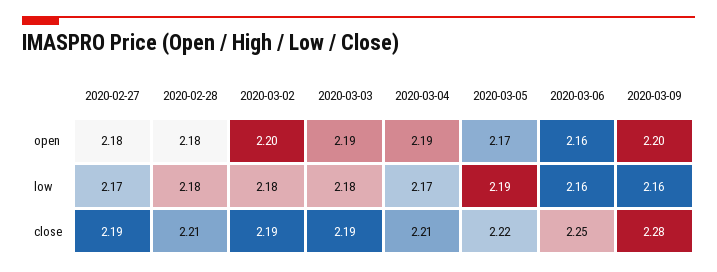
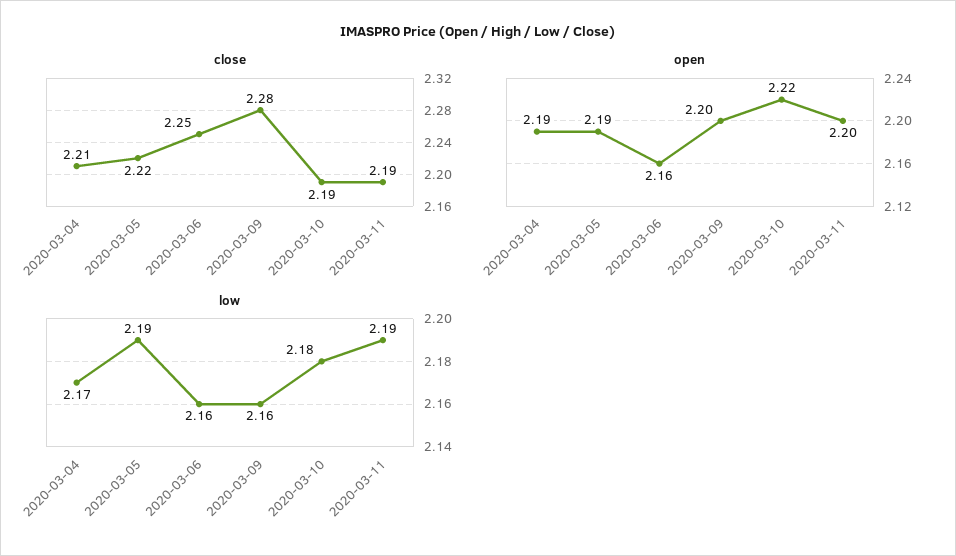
open, 2020-02-27: 2.18 -> none
open, 2020-02-28: 2.18 -> none
open, 2020-03-02: 2.2 -> none
open, 2020-03-03: 2.19 -> none
open, 2020-03-05: 2.17 -> 2.19
low, 2020-02-27: 2.17 -> none
low, 2020-02-28: 2.18 -> none
low, 2020-03-02: 2.18 -> none
low, 2020-03-03: 2.18 -> none
close, 2020-02-27: 2.19 -> none
close, 2020-02-28: 2.21 -> none
close, 2020-03-02: 2.19 -> none
close, 2020-03-03: 2.19 -> none
close, 2020-03-10: none -> 2.19
close, 2020-03-11: none -> 2.19
open, 2020-03-10: none -> 2.22
open, 2020-03-11: none -> 2.2
low, 2020-03-10: none -> 2.18
low, 2020-03-11: none -> 2.19

